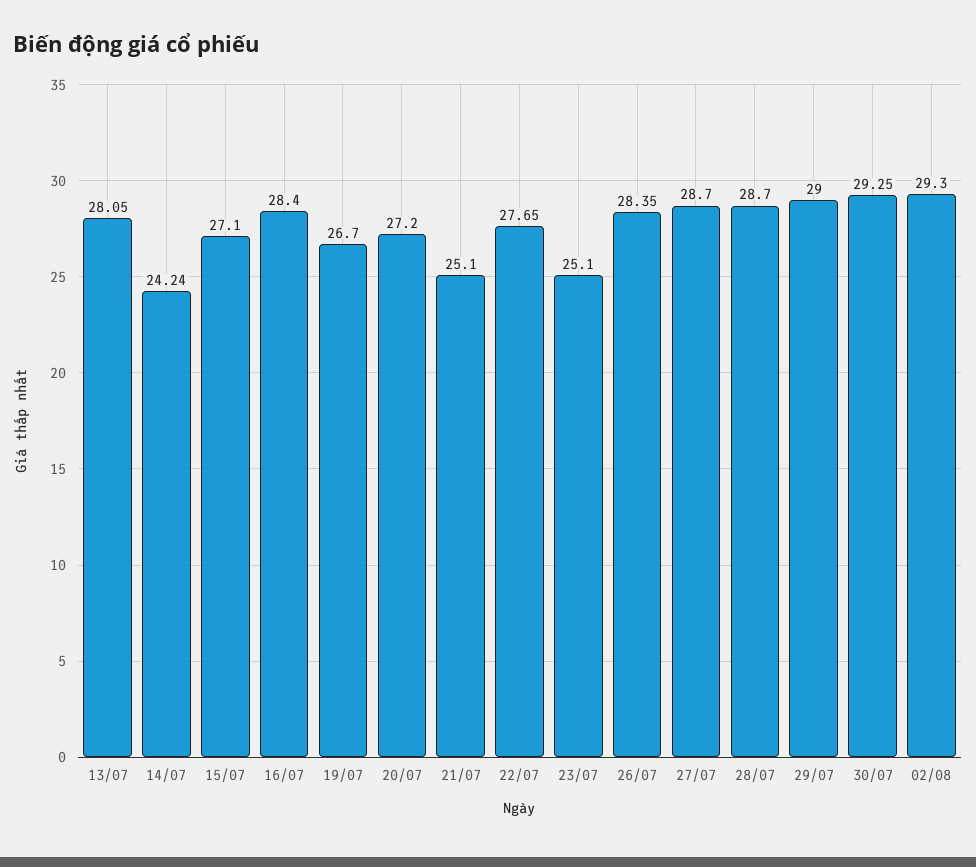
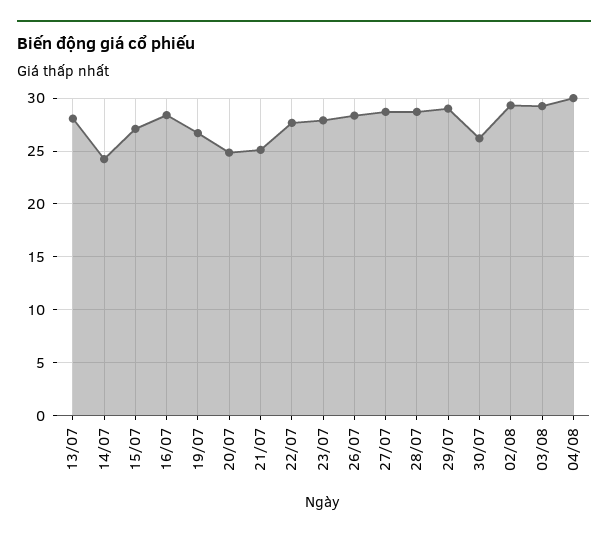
20/07: 27.2 -> 25
23/07: 25.1 -> 28
30/07: 29.25 -> 26
03/08: none -> 29
04/08: none -> 30

